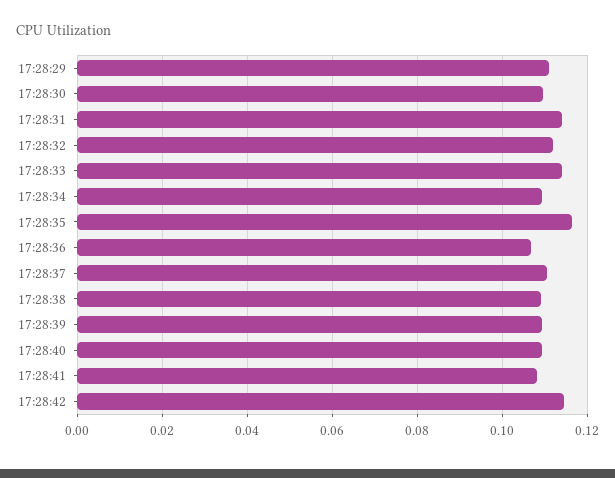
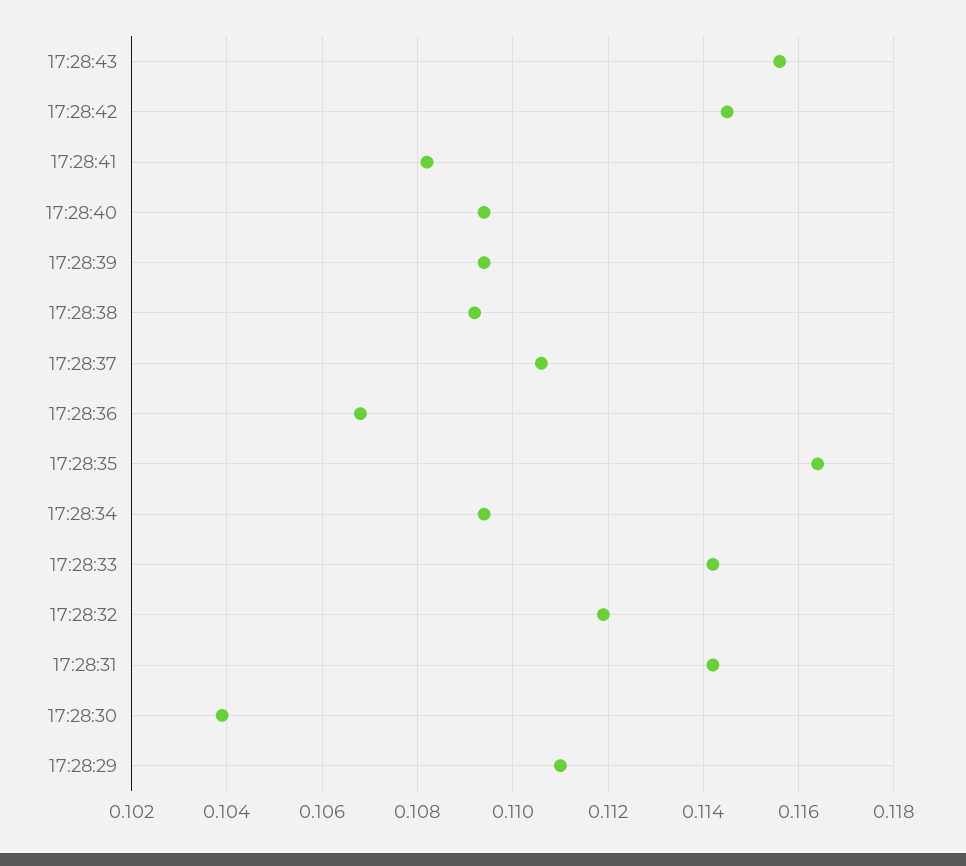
17:28:30: 0.11 -> 0.104
17:28:43: none -> 0.1155

